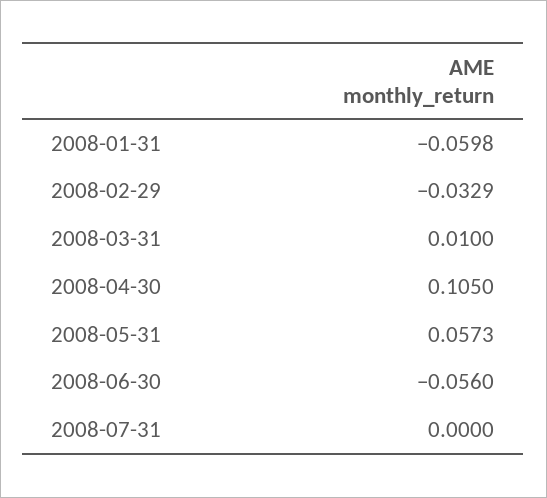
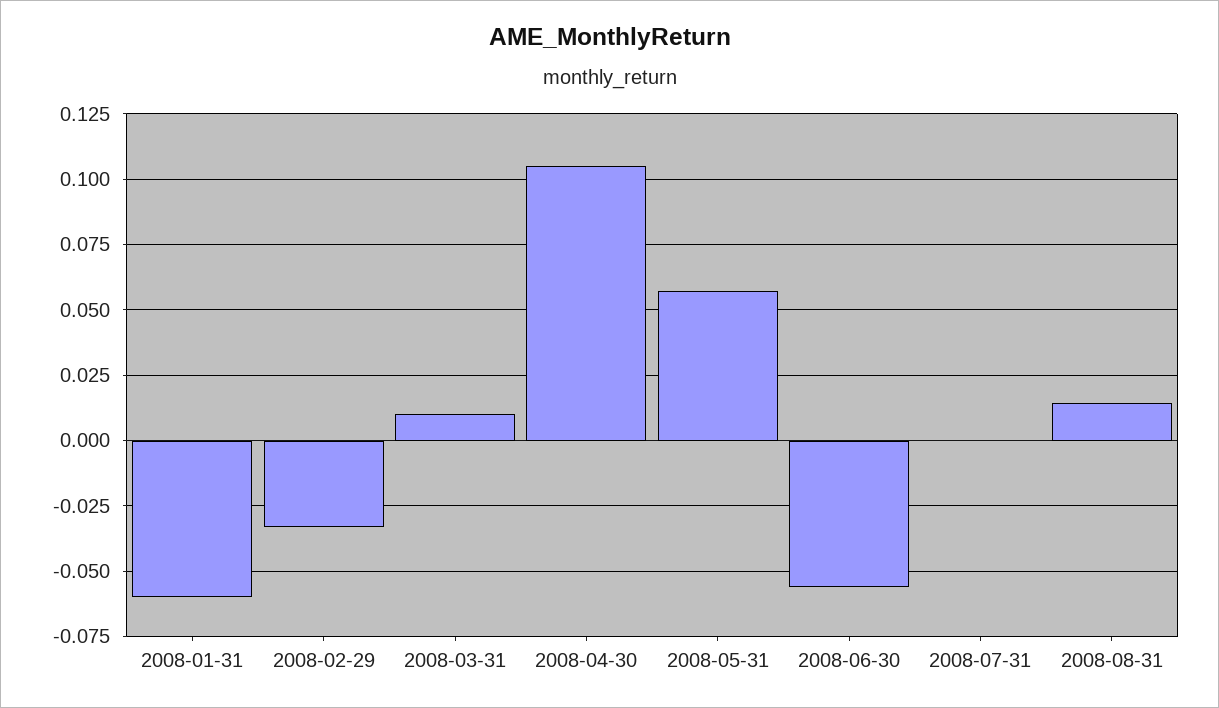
2008-08-31: none -> 0.015

